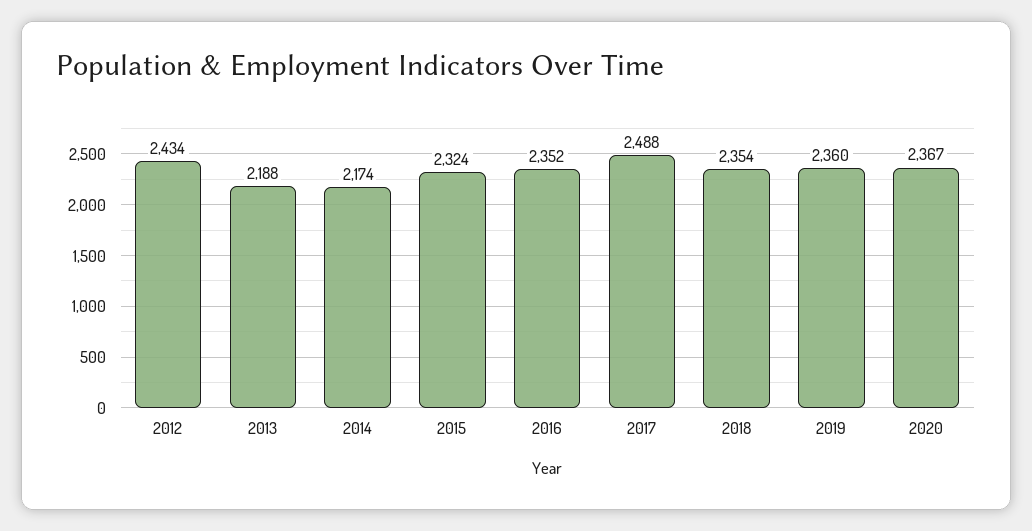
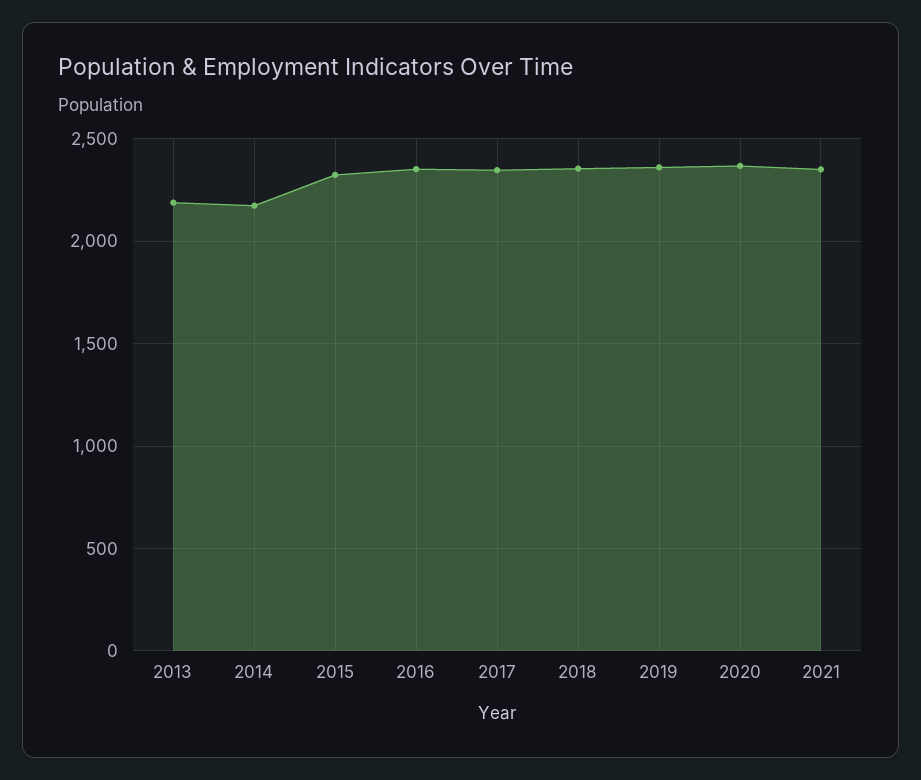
2012: 2434 -> none
2017: 2488 -> 2350
2021: none -> 2350

